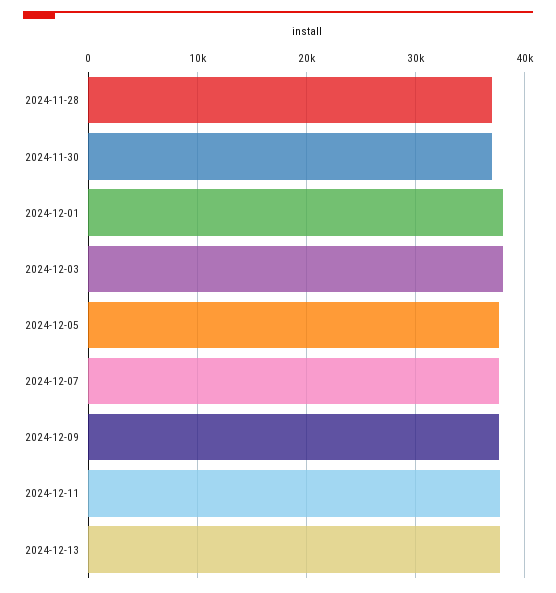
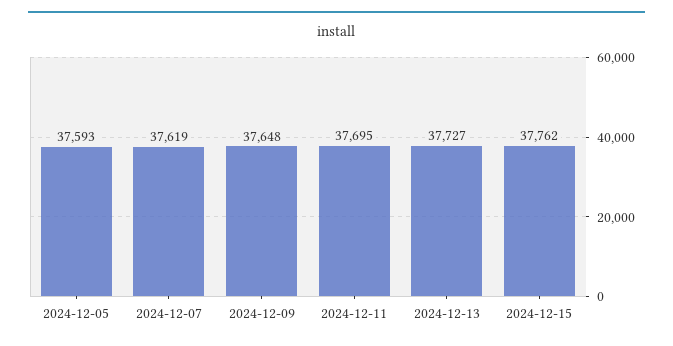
2024-11-28: 37000 -> none
2024-11-30: 37000 -> none
2024-12-01: 38000 -> none
2024-12-03: 38000 -> none
2024-12-15: none -> 37762

